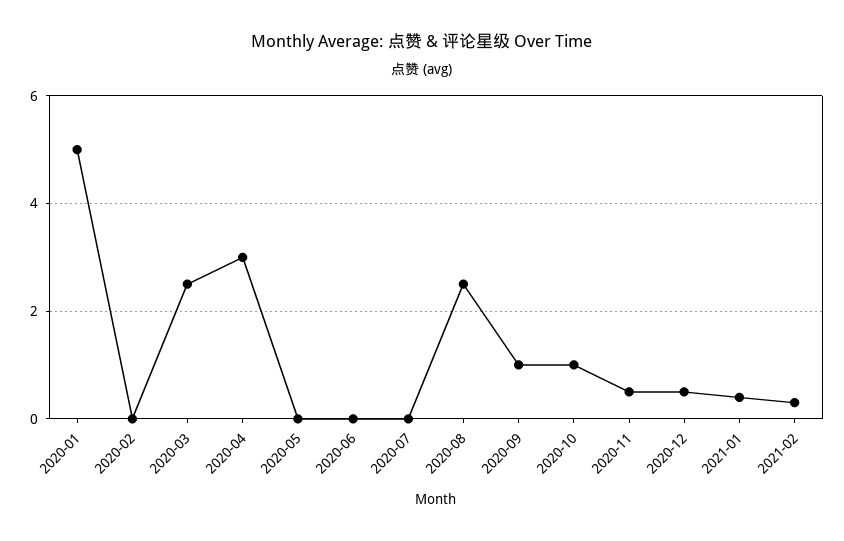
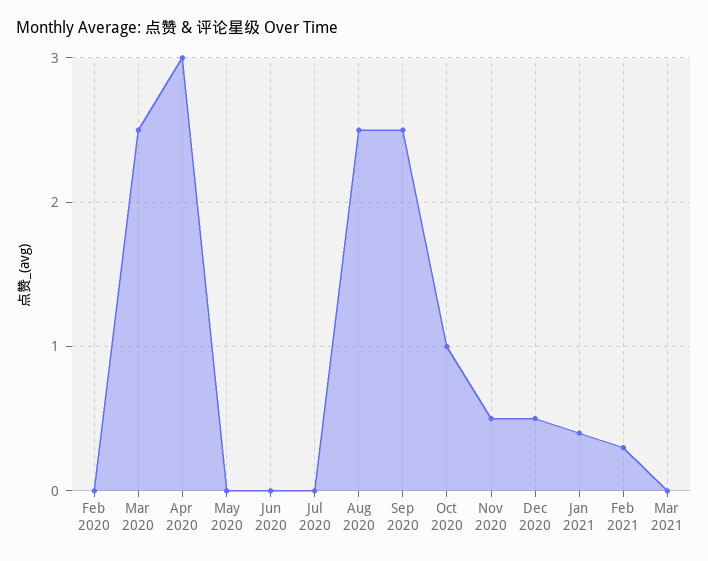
2020-01: 5 -> none
2020-09: 1 -> 2.5
Mar 2021: none -> 0

